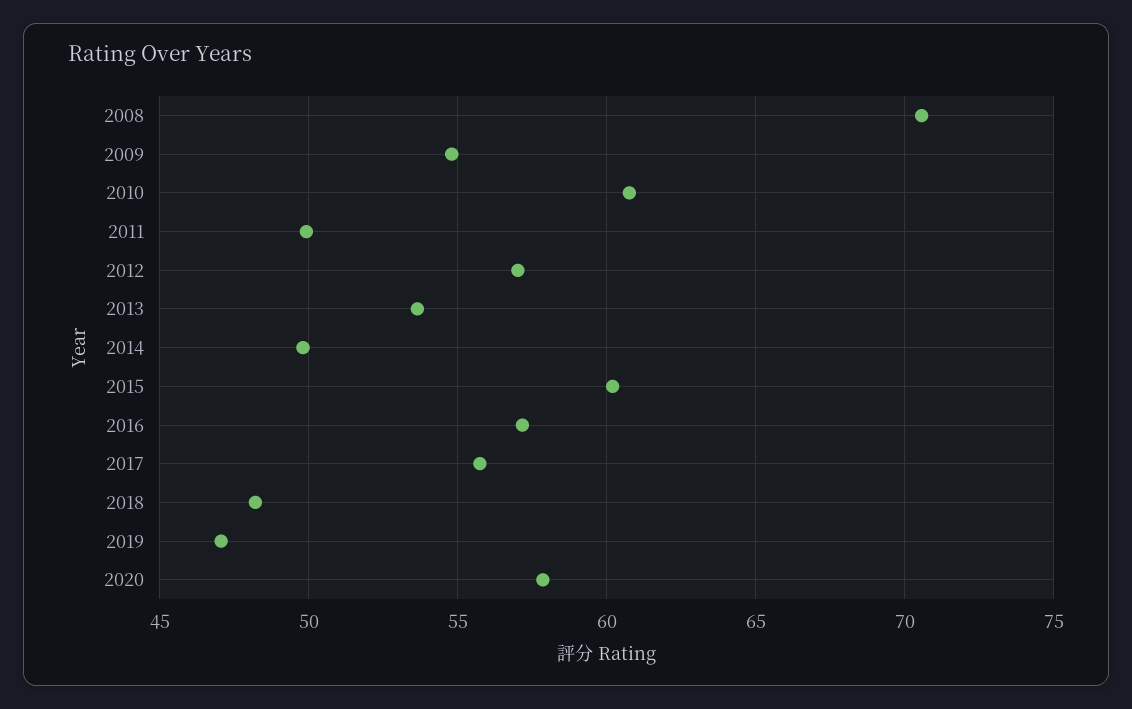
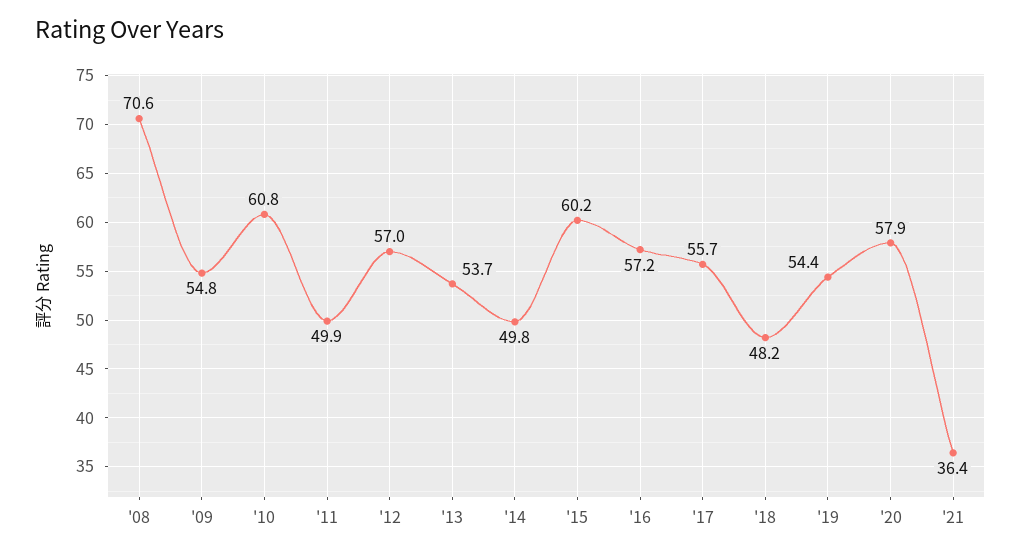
2019: 47 -> 54.4
'21: none -> 36.4

